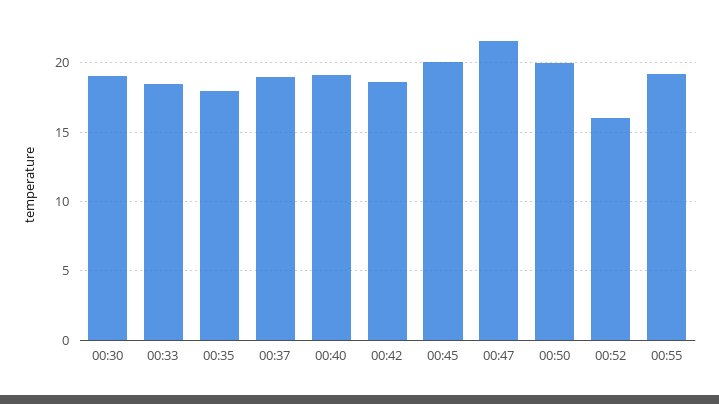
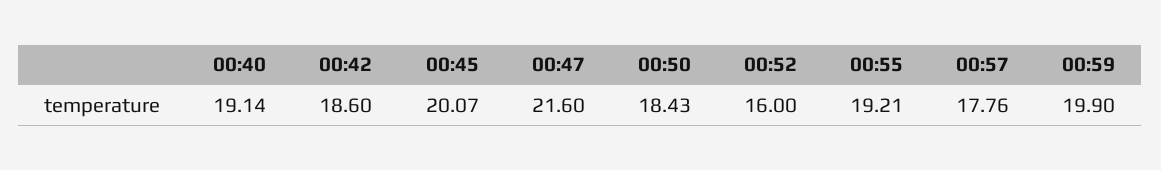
00:30: 19 -> none
00:33: 18.5 -> none
00:35: 18 -> none
00:37: 19 -> none
00:50: 20 -> 18.43
00:57: none -> 17.76
00:59: none -> 19.9

